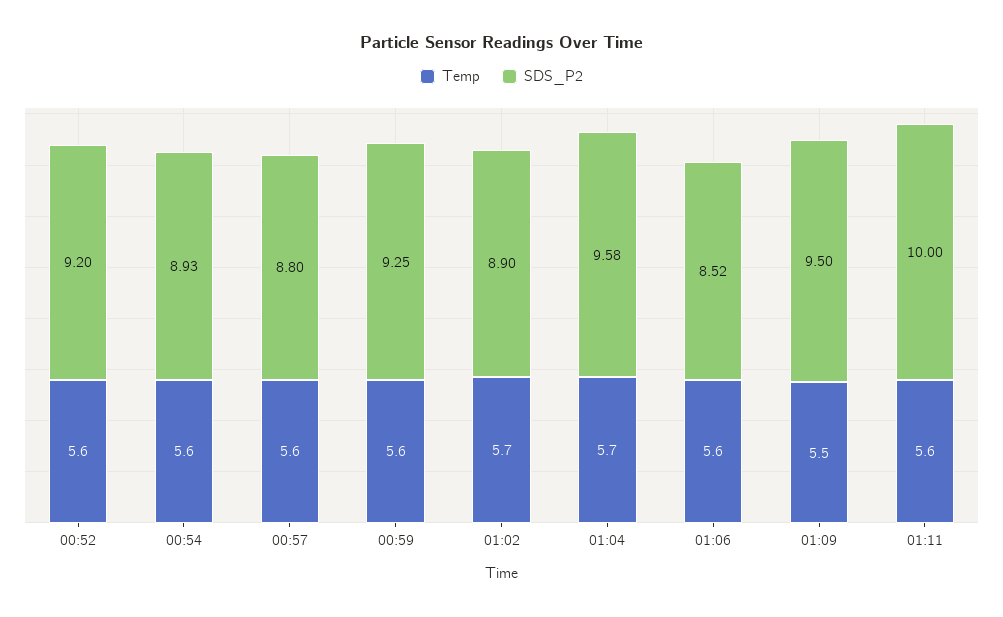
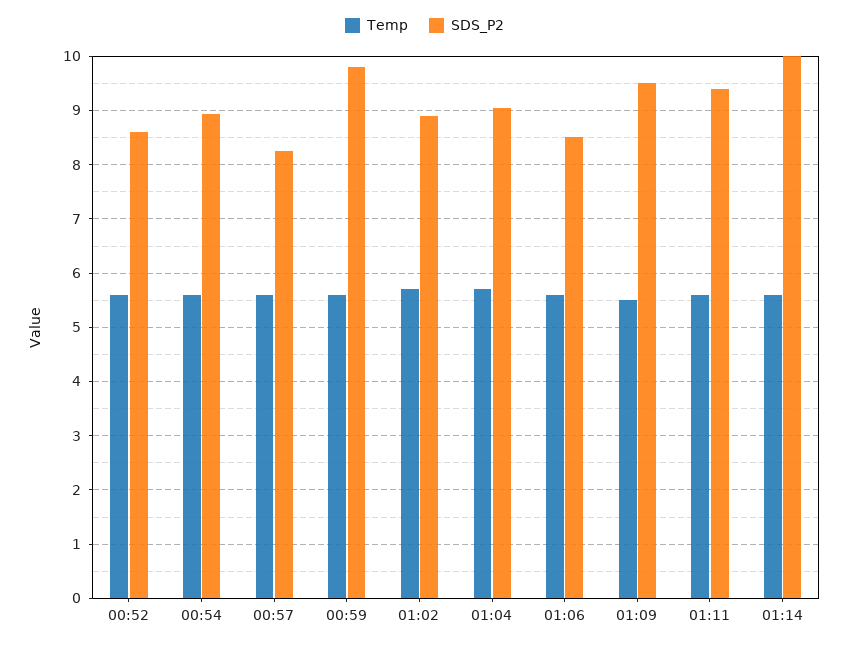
SDS_P2, 00:52: 9.2 -> 8.6
SDS_P2, 00:57: 8.8 -> 8.2
SDS_P2, 00:59: 9.25 -> 9.8
SDS_P2, 01:04: 9.58 -> 9
SDS_P2, 01:11: 10 -> 9.4
Temp, 01:14: none -> 5.6
SDS_P2, 01:14: none -> 10

